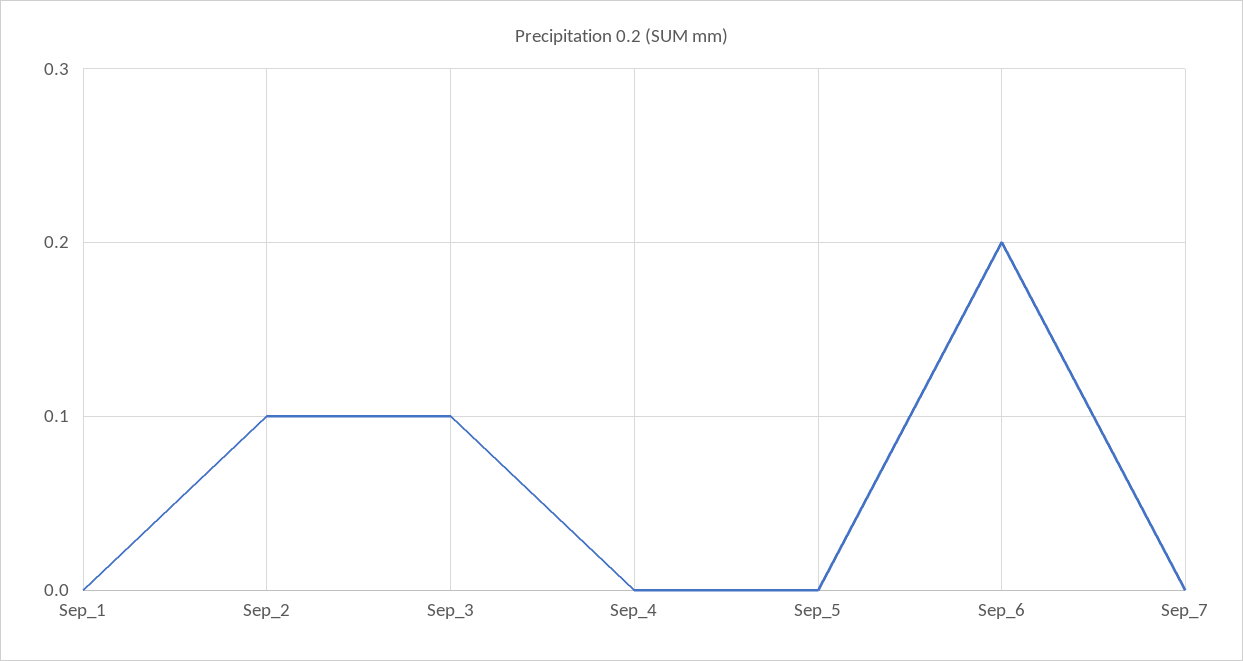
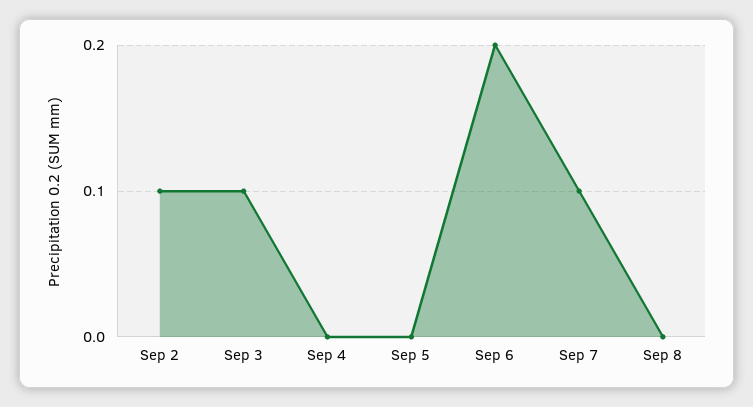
Sep_1: 0 -> none
Sep_7: 0 -> 0.1
Sep 8: none -> 0

